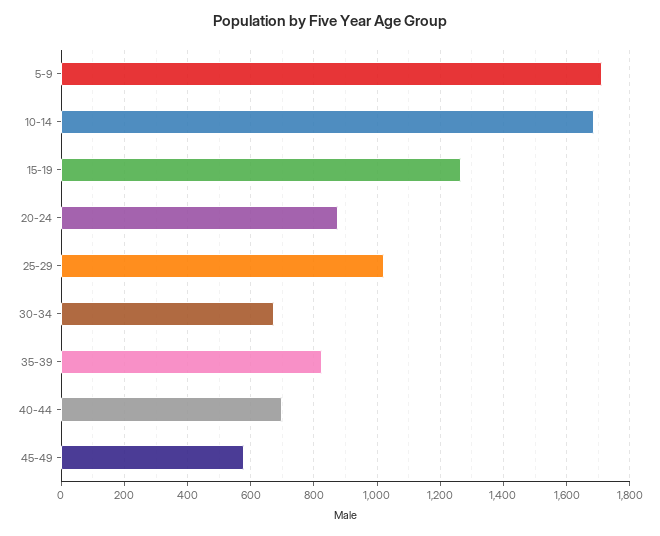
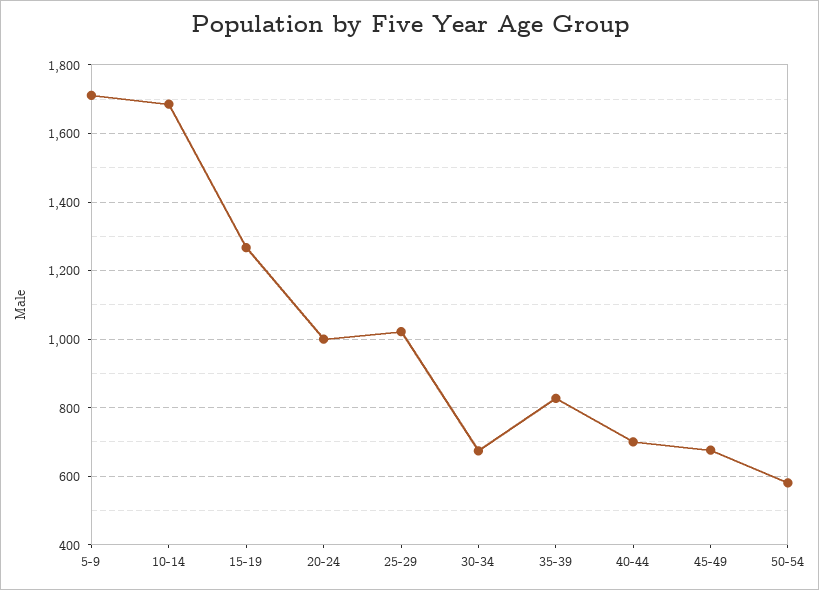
20-24: 880 -> 1000
45-49: 580 -> 680
50-54: none -> 580

